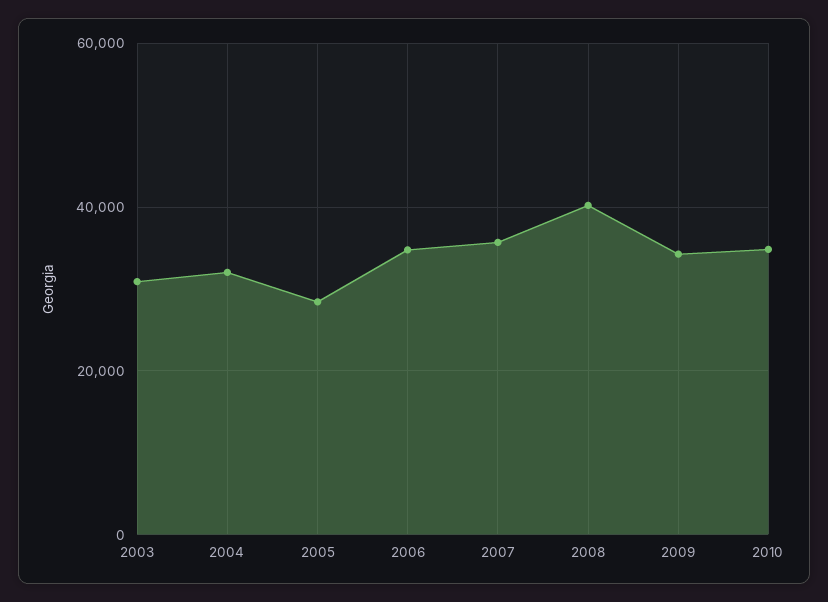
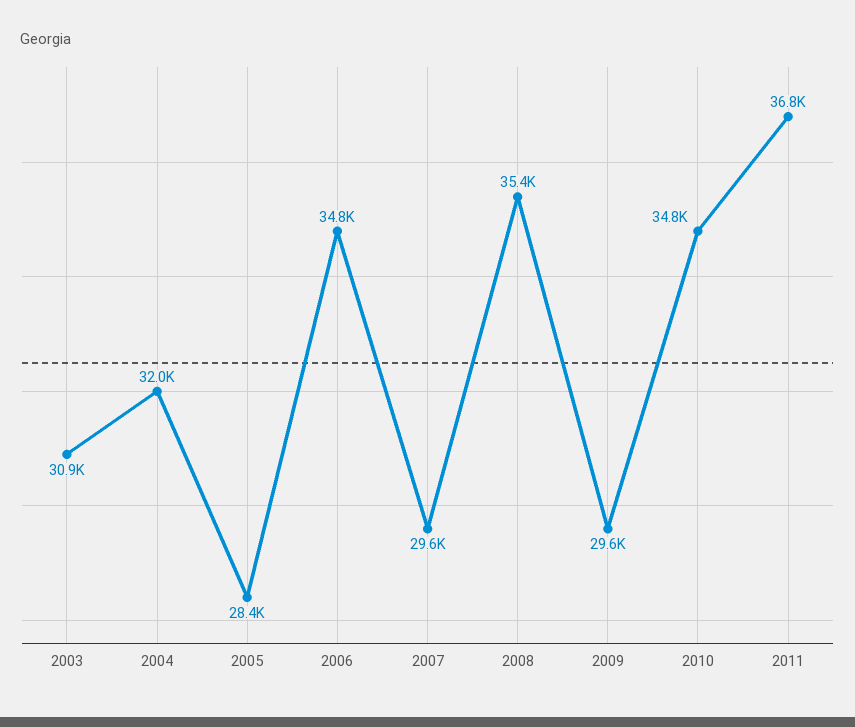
2007: 36000 -> 29600
2008: 40000 -> 35400
2009: 34000 -> 29600
2011: none -> 36800

